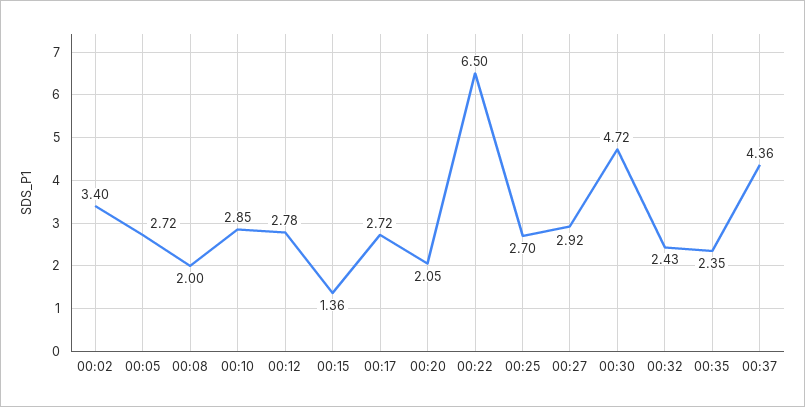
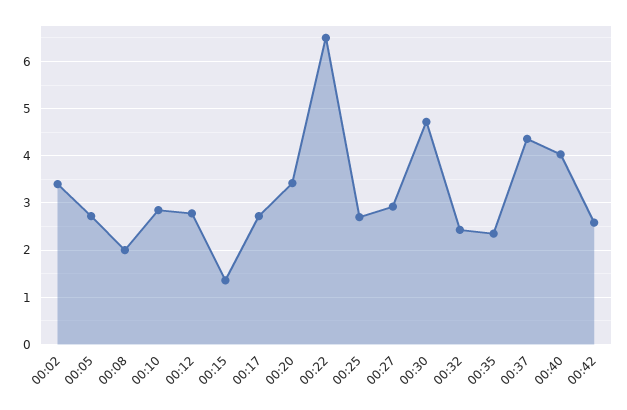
00:20: 2.05 -> 3.4
00:40: none -> 4
00:42: none -> 2.6

